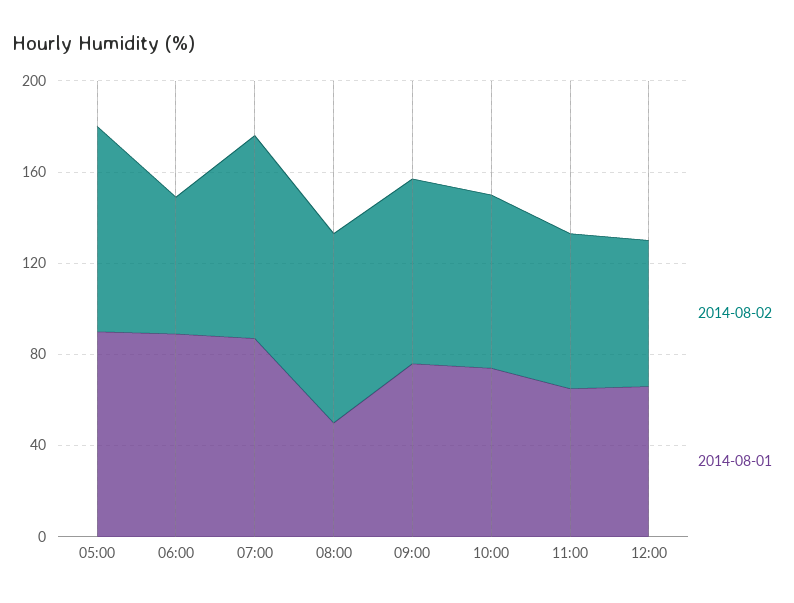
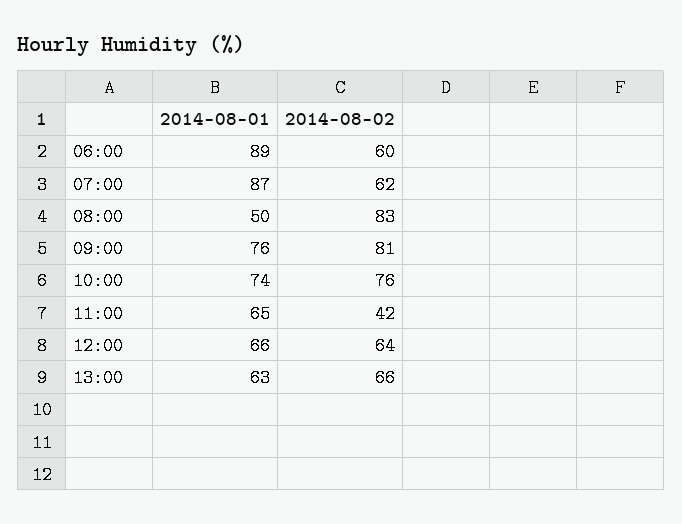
2014-08-02, 05:00: 90 -> none
2014-08-01, 05:00: 90 -> none
2014-08-02, 07:00: 90 -> 62
2014-08-02, 11:00: 70 -> 42
2014-08-01, 13:00: none -> 63
2014-08-02, 13:00: none -> 66

